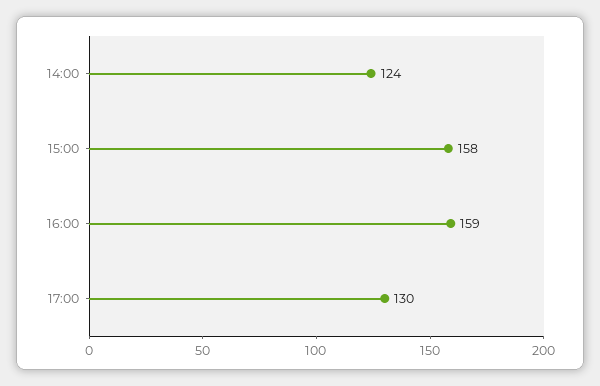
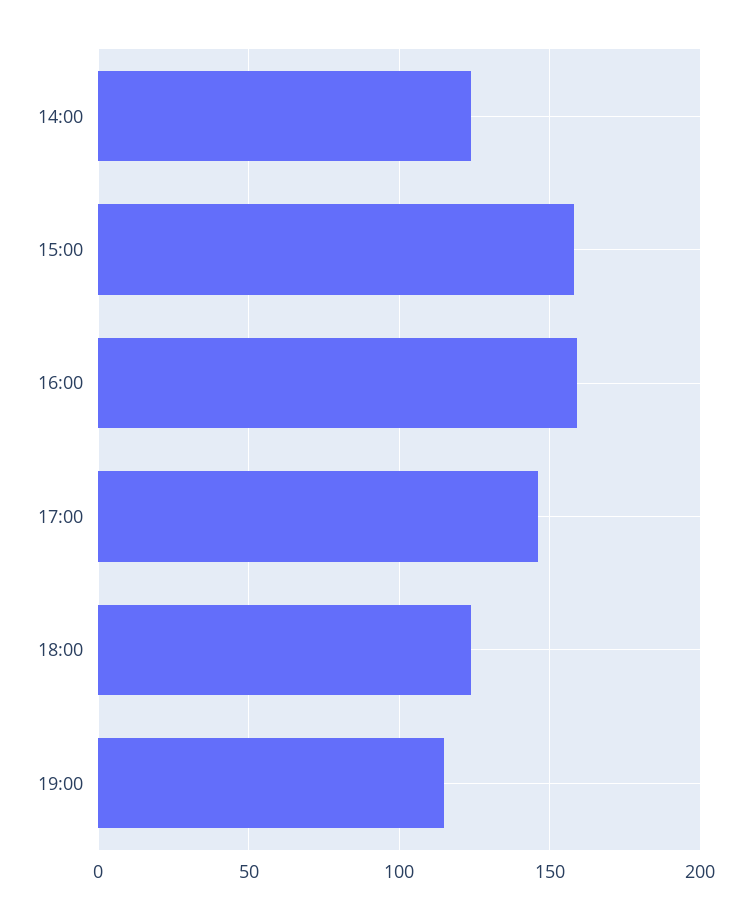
17:00: 130 -> 145
18:00: none -> 125
19:00: none -> 115

